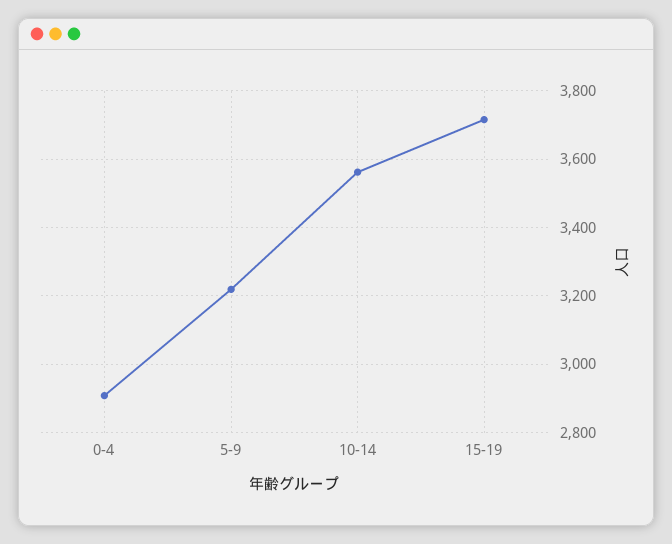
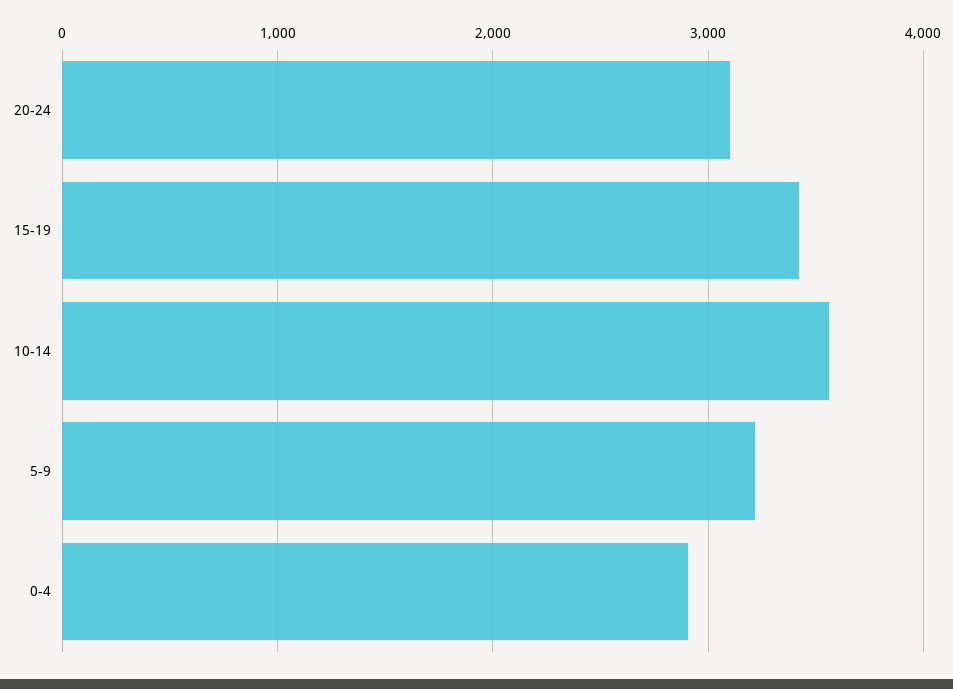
15-19: 3720 -> 3400
20-24: none -> 3100

